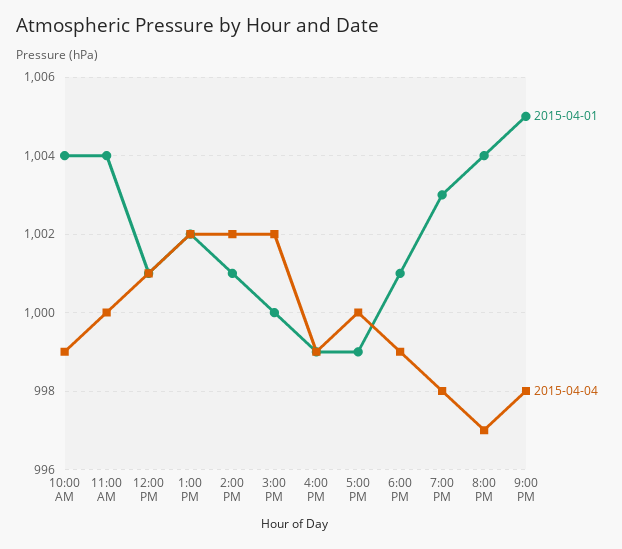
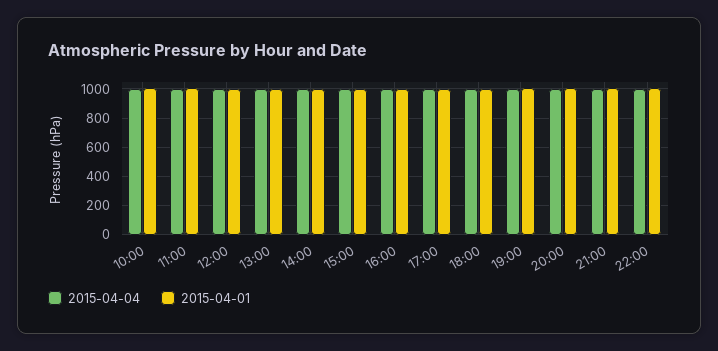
2015-04-04, 22:00: none -> 1000
2015-04-01, 22:00: none -> 1000

